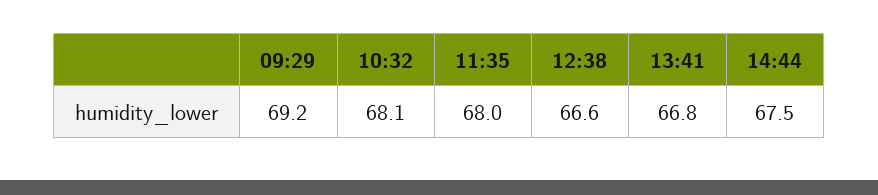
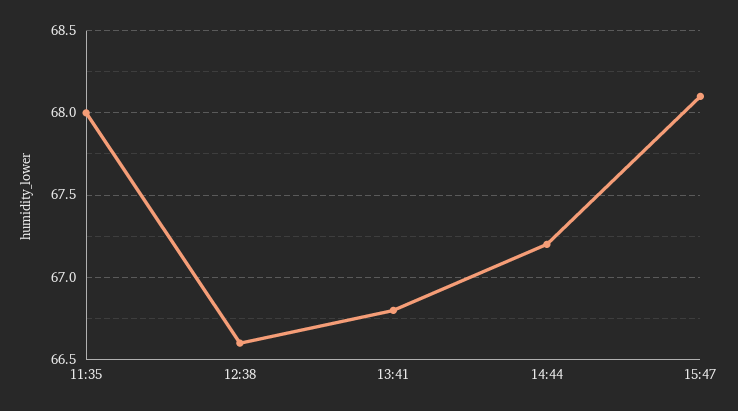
09:29: 69.2 -> none
10:32: 68.1 -> none
14:44: 67.5 -> 67.2
15:47: none -> 68.1

